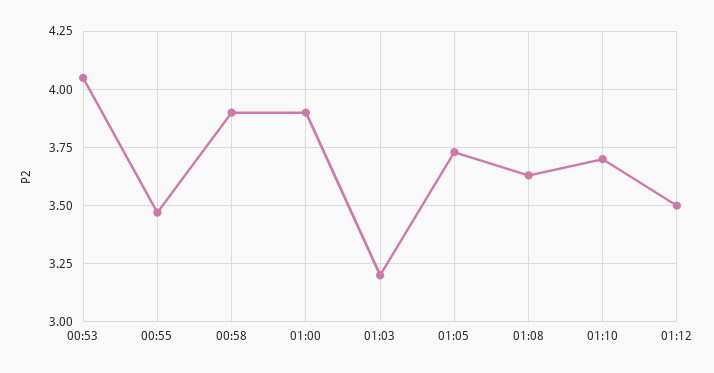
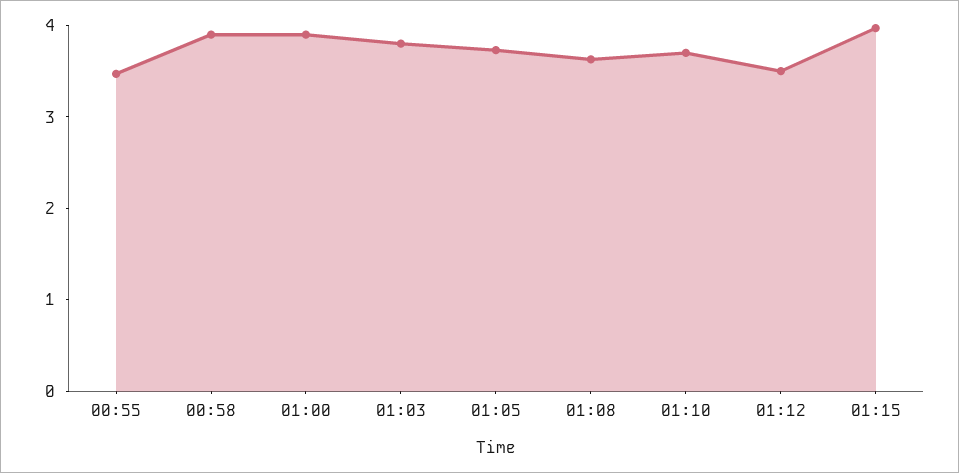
00:53: 4.05 -> none
01:03: 3.2 -> 3.8
01:15: none -> 4

